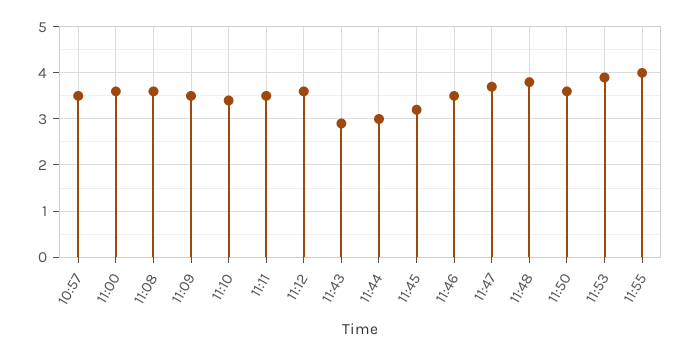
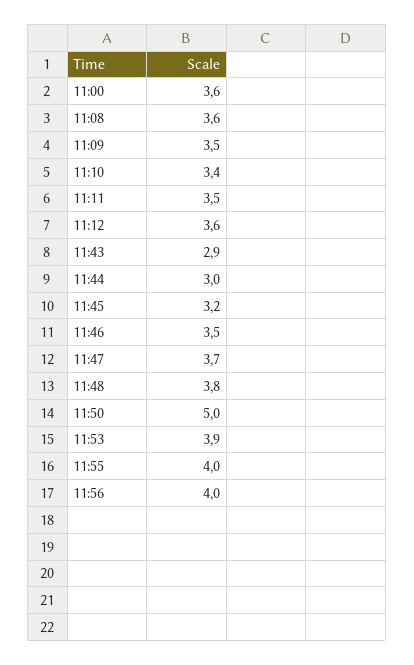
10:57: 3.5 -> none
11:50: 3.5 -> 5
11:56: none -> 4

